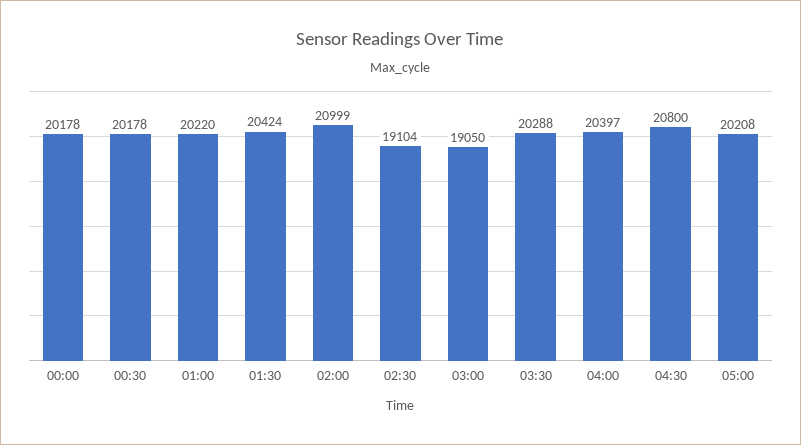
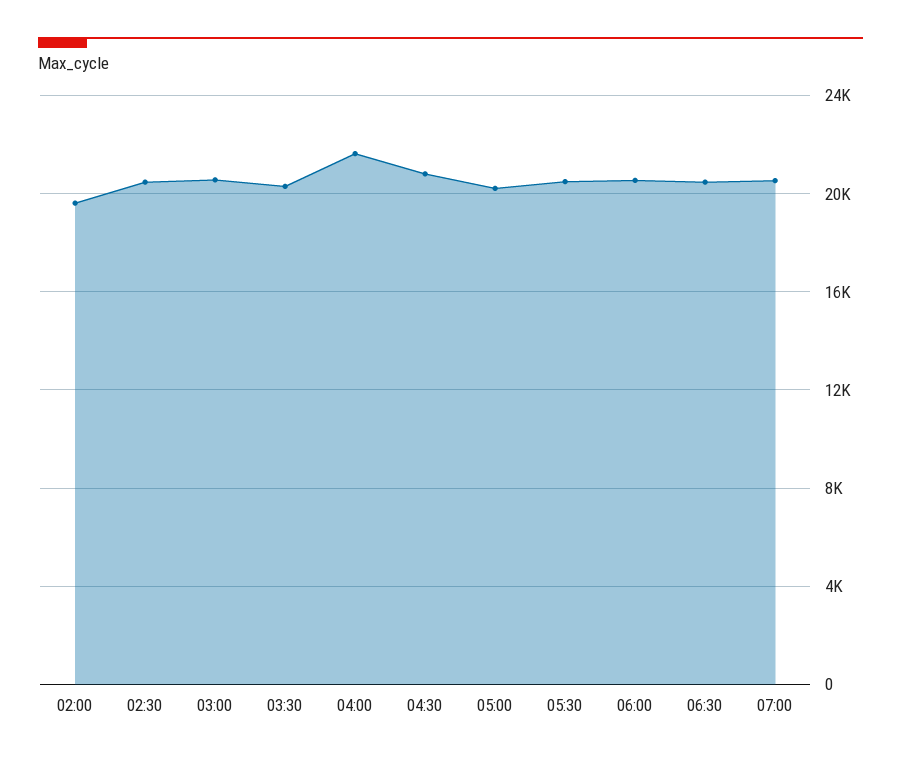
00:00: 20178 -> none
00:30: 20178 -> none
01:00: 20220 -> none
01:30: 20424 -> none
02:00: 20999 -> 19500
02:30: 19104 -> 20500
03:00: 19050 -> 20500
04:00: 20397 -> 21500
05:30: none -> 20500
06:00: none -> 20500
06:30: none -> 20500
07:00: none -> 20500

